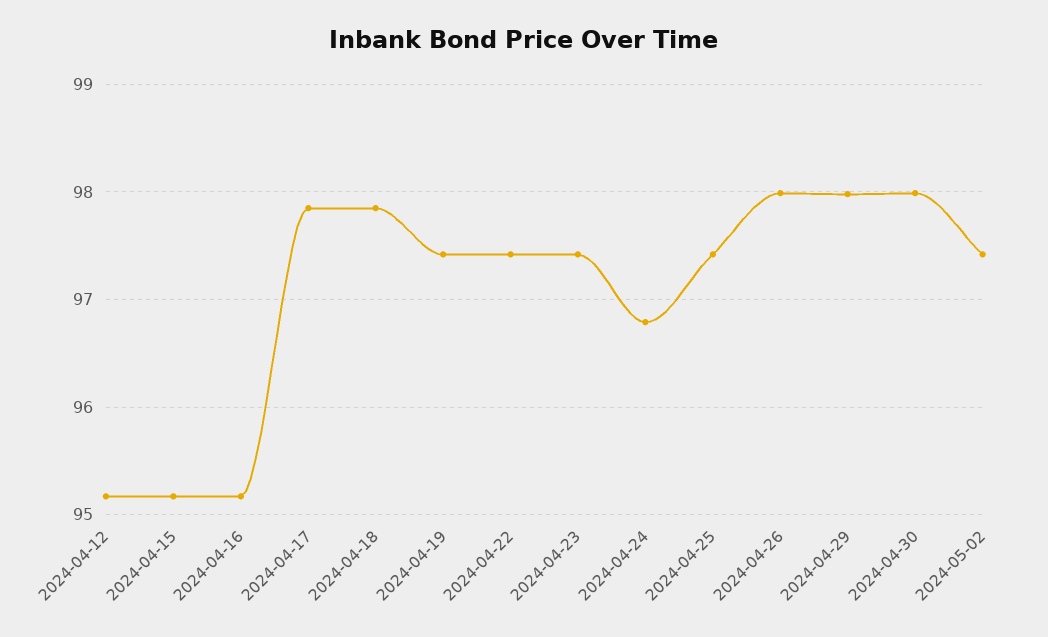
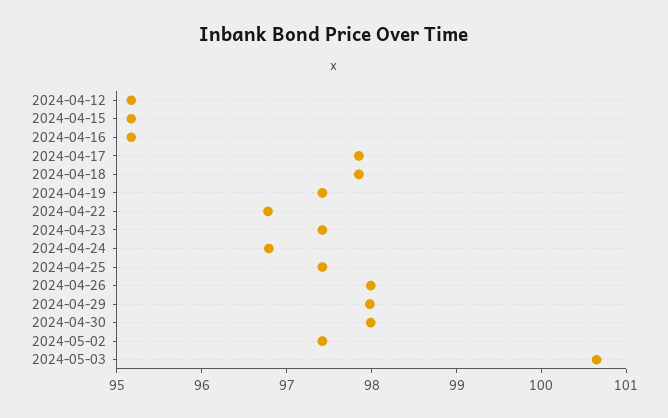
2024-04-22: 97.4 -> 96.8
2024-05-03: none -> 100.6

